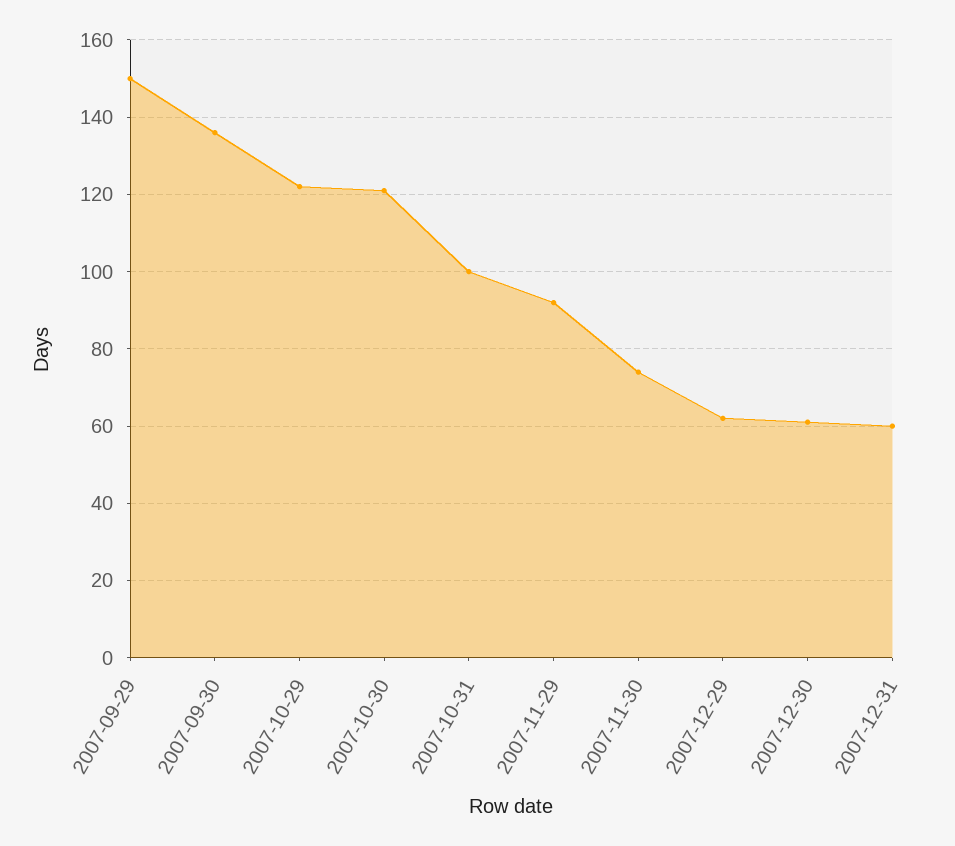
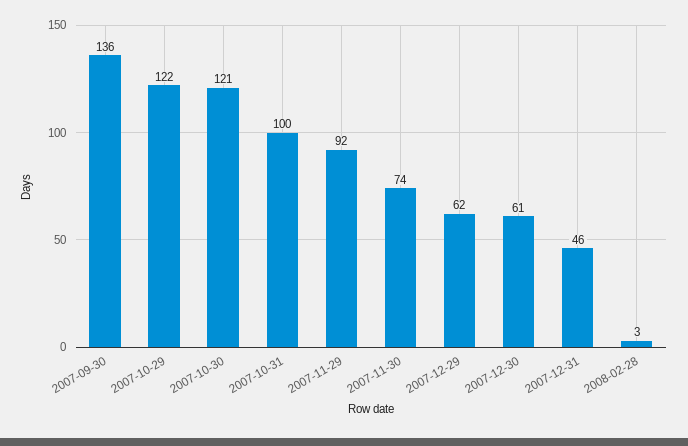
2007-09-29: 150 -> none
2007-12-31: 60 -> 46
2008-02-28: none -> 3

